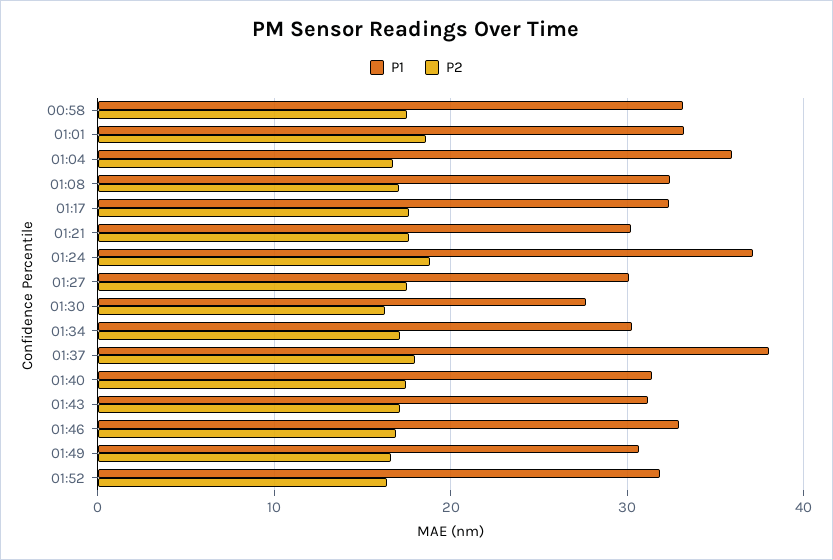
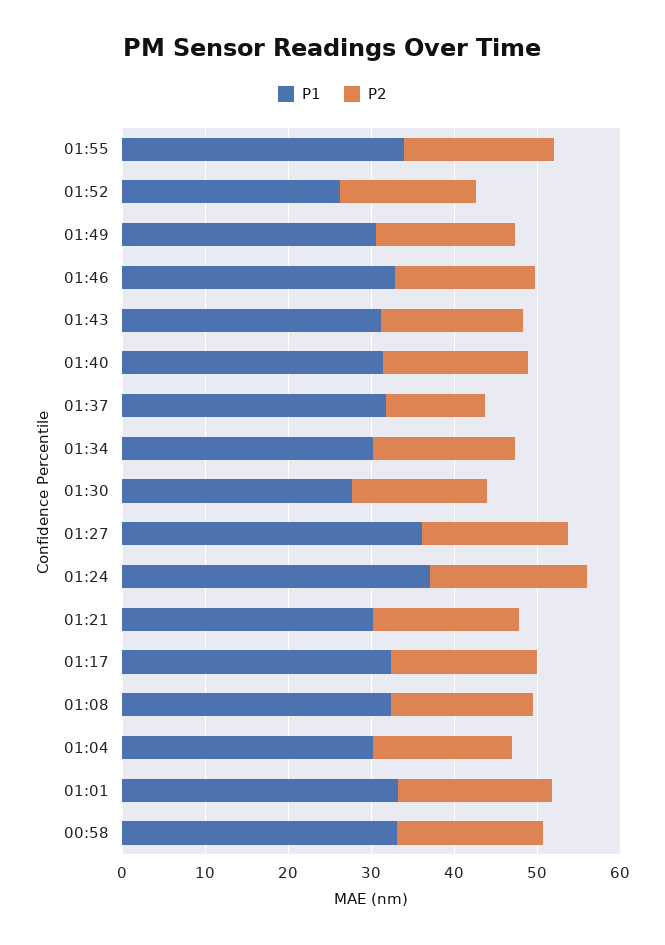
P1, 01:04: 36 -> 30
P1, 01:27: 30 -> 36
P1, 01:37: 38 -> 32
P2, 01:37: 18 -> 12
P1, 01:52: 32 -> 26
P1, 01:55: none -> 34
P2, 01:55: none -> 18

